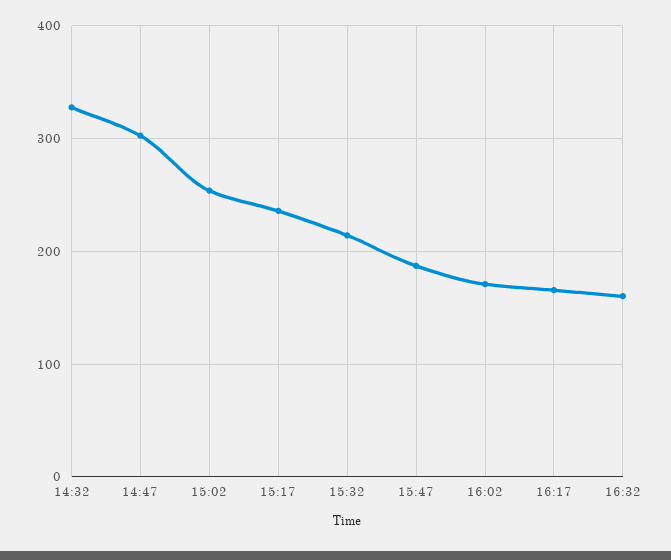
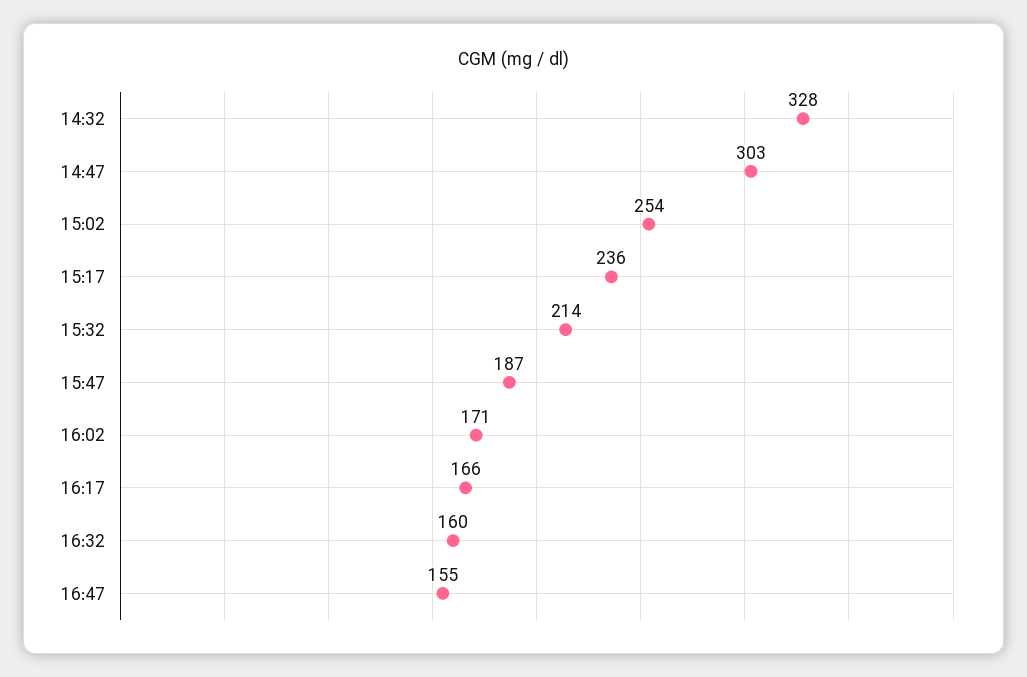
16:47: none -> 155

